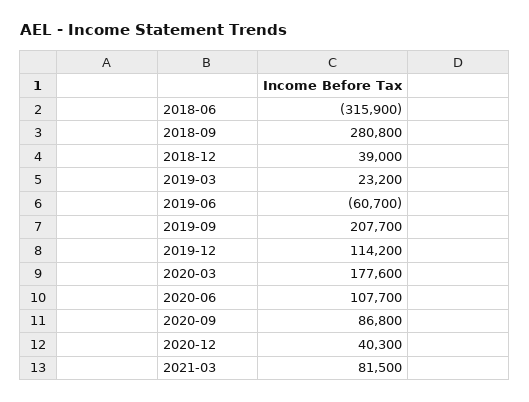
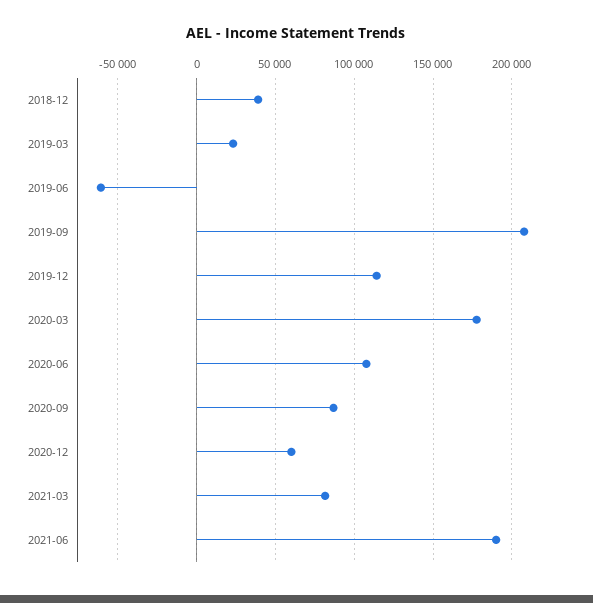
2018-06: -315900 -> none
2018-09: 280800 -> none
2020-12: 40300 -> 60000
2021-06: none -> 190000

